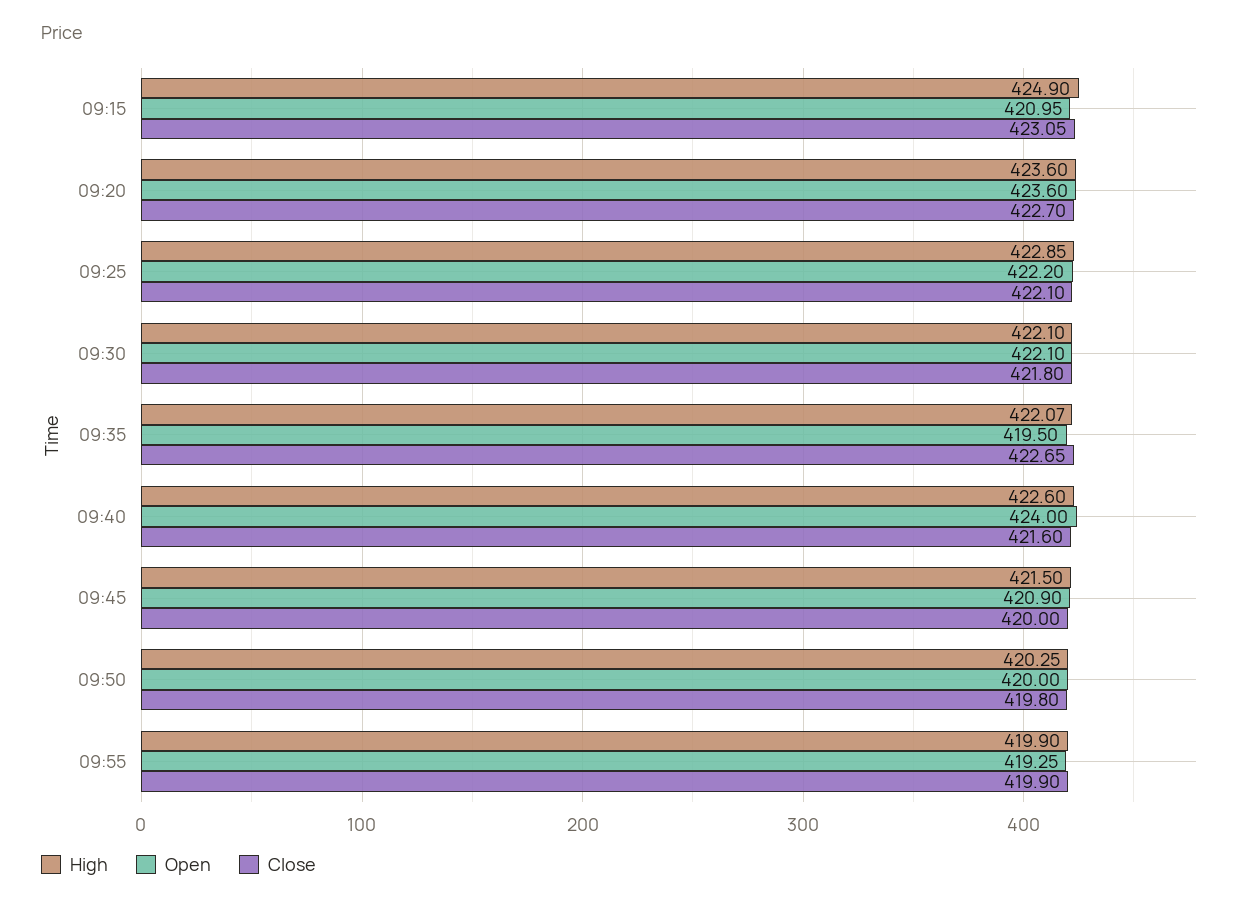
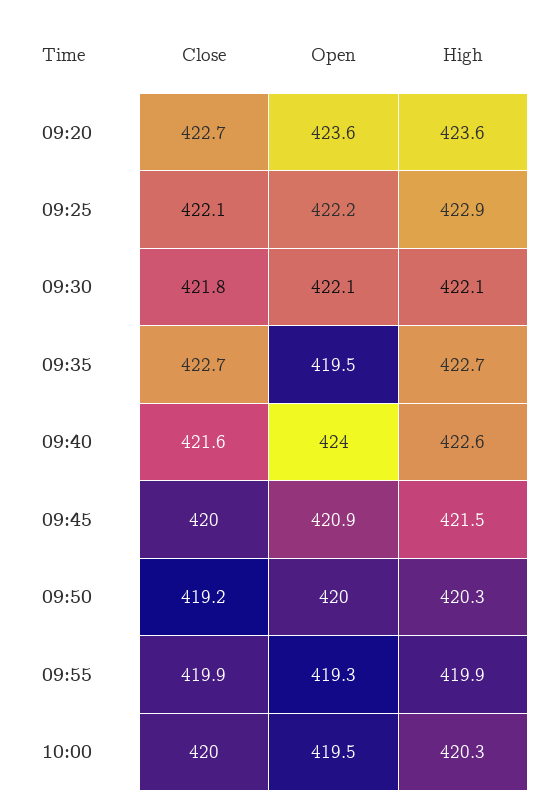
High, 09:15: 424.9 -> none
Open, 09:15: 420.95 -> none
Close, 09:15: 423.05 -> none
High, 09:35: 422.07 -> 422.7
Close, 09:50: 419.8 -> 419.2
Close, 10:00: none -> 420
Open, 10:00: none -> 419.5
High, 10:00: none -> 420.3

